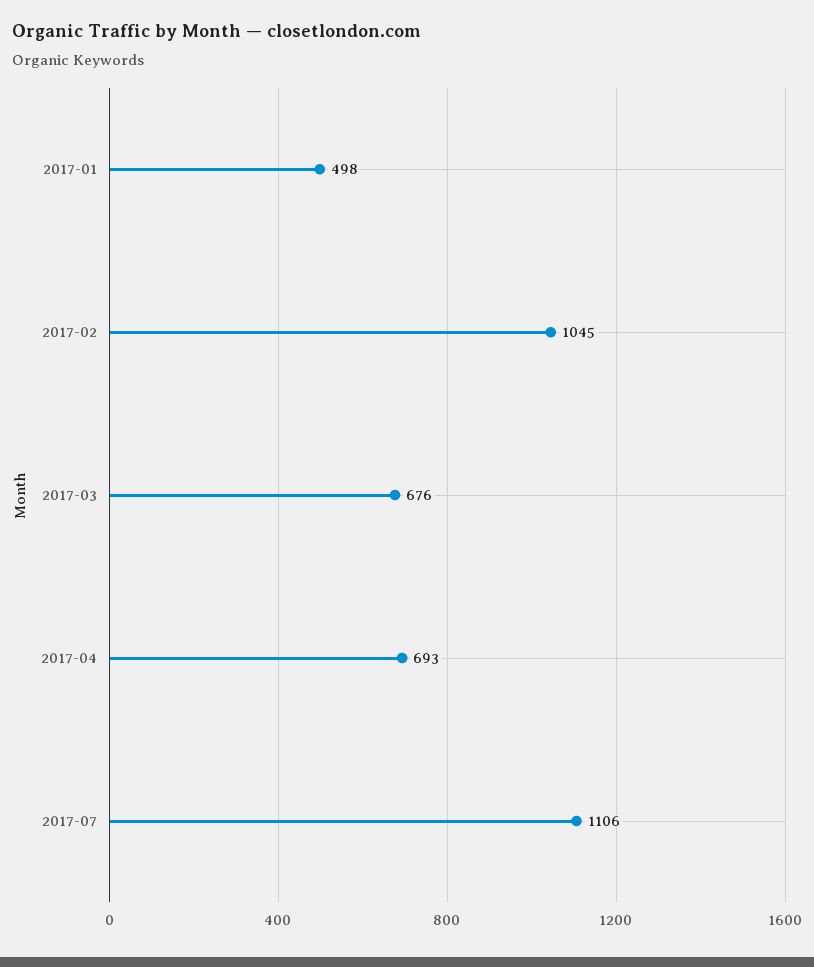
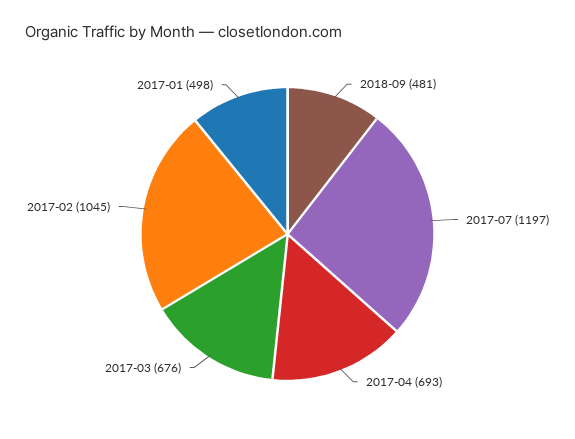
2017-07: 1106 -> 1197
2018-09: none -> 481

